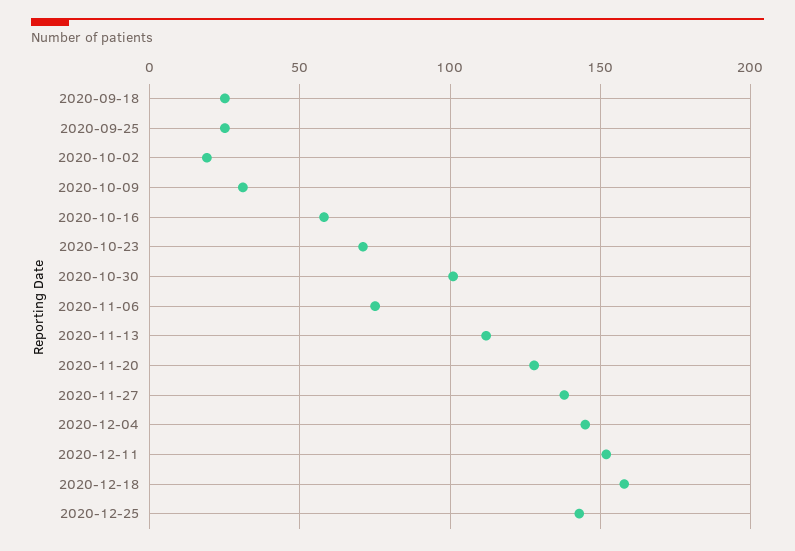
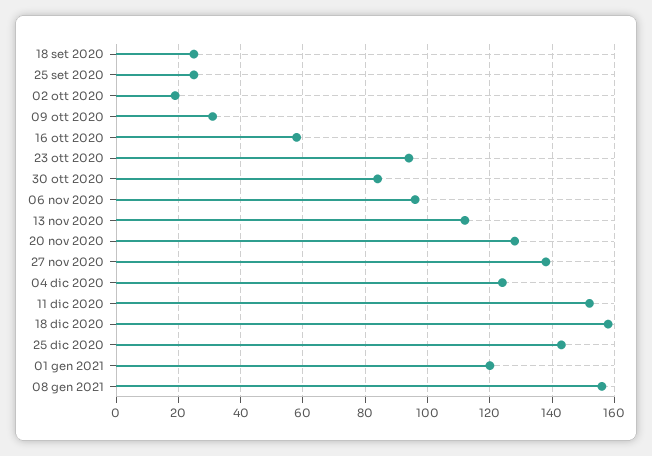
2020-10-23: 70 -> 95
2020-10-30: 100 -> 85
2020-11-06: 75 -> 95
2020-12-04: 145 -> 125
01 gen 2021: none -> 120
08 gen 2021: none -> 155

